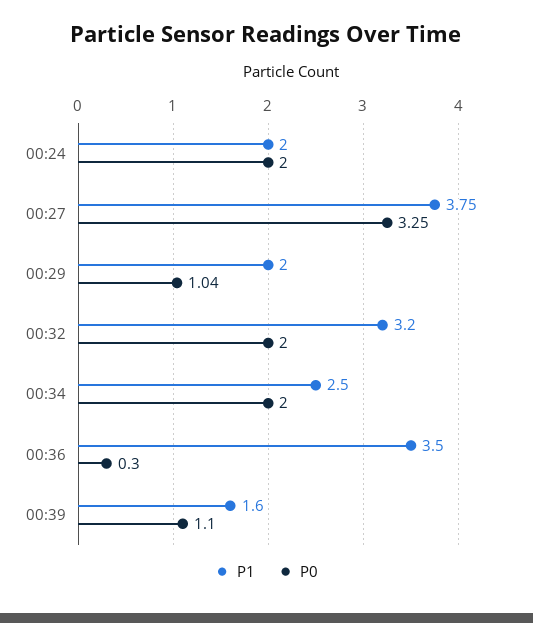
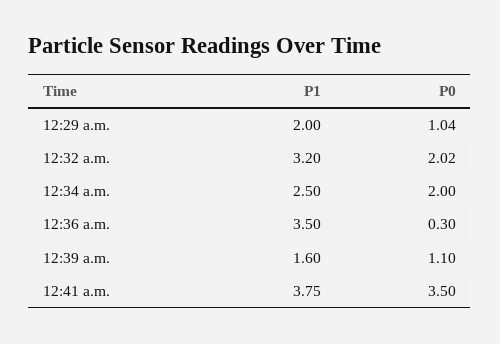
P1, 00:24: 2 -> none
P0, 00:24: 2 -> none
P1, 00:27: 3.75 -> none
P0, 00:27: 3.25 -> none
P0, 00:32: 2 -> 2.02
P1, 12:41 a.m.: none -> 3.75
P0, 12:41 a.m.: none -> 3.5

